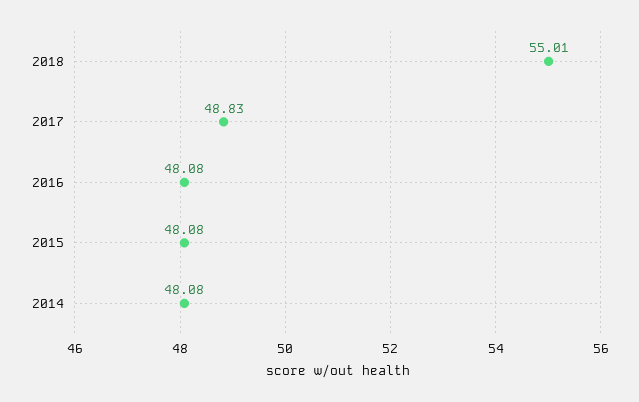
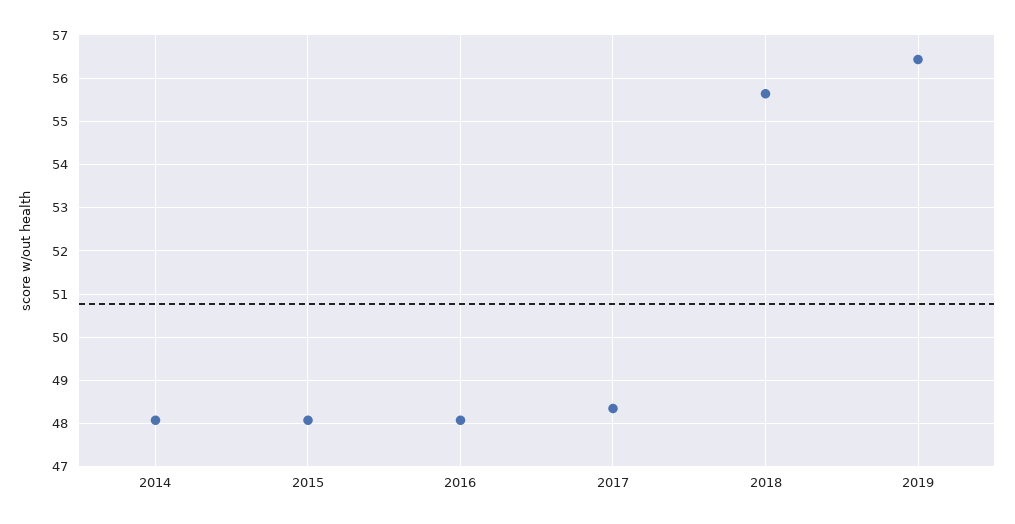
2018: 55.01 -> 55.6
2017: 48.83 -> 48.4
2019: none -> 56.4

